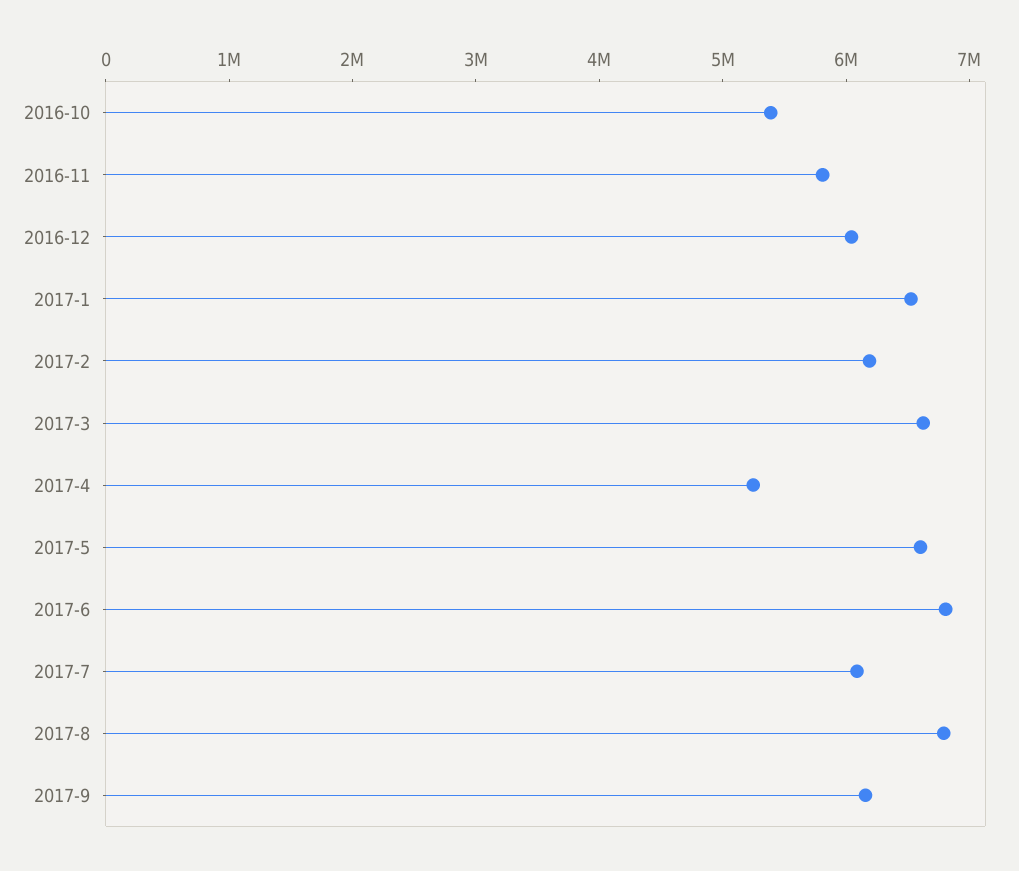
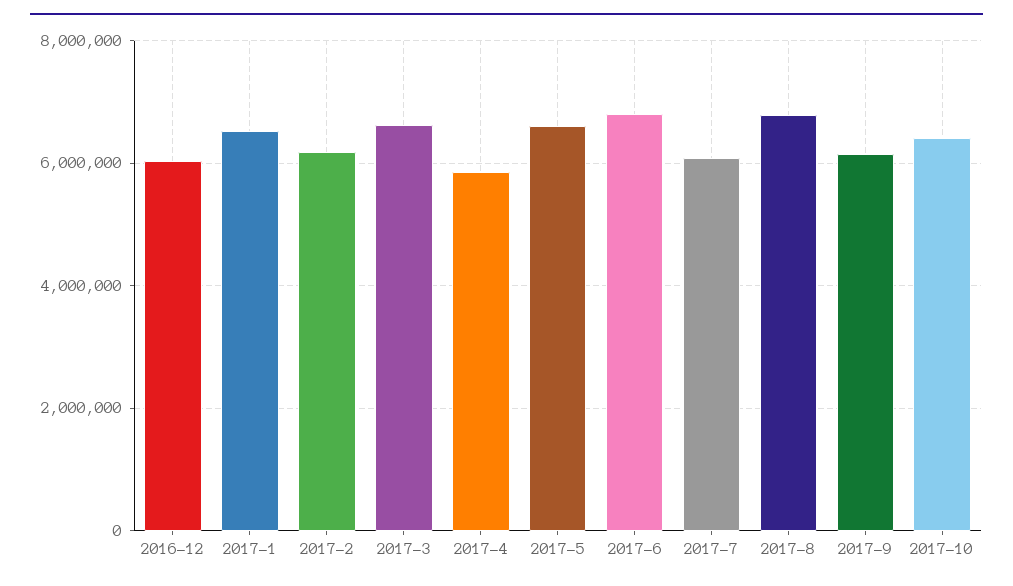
2016-10: 5400000 -> none
2016-11: 5800000 -> none
2017-4: 5200000 -> 5800000
2017-10: none -> 6400000

